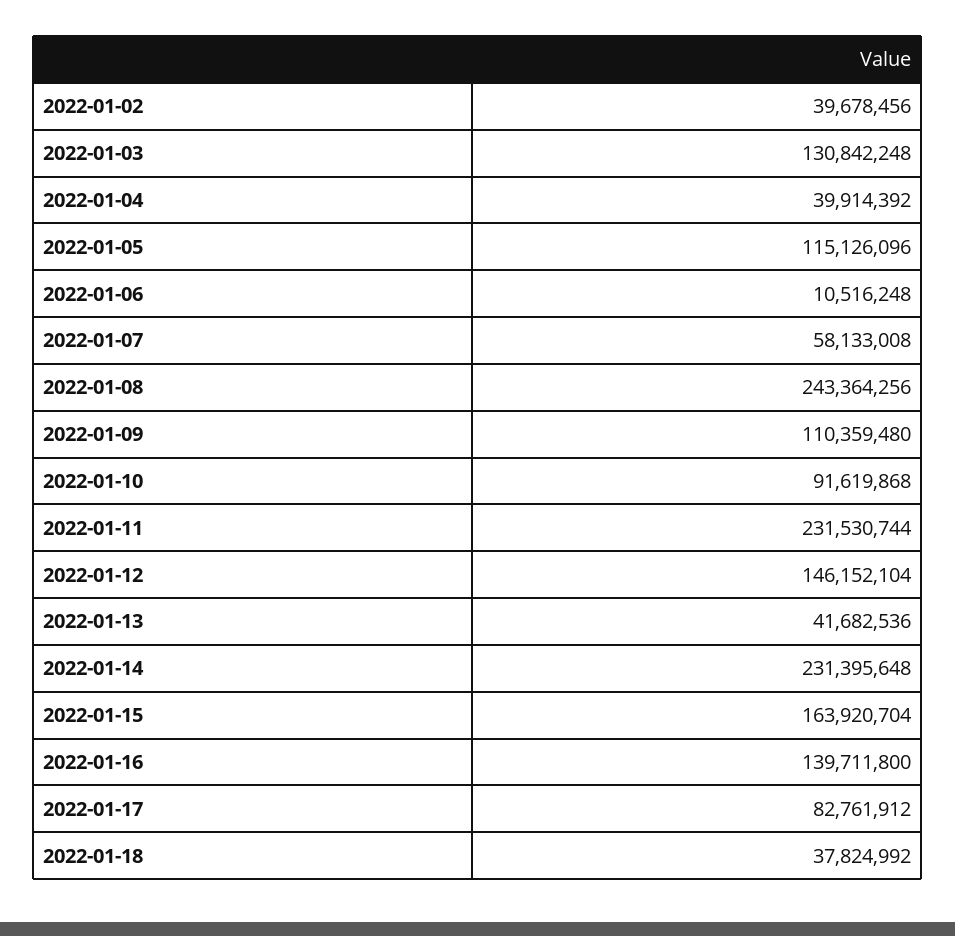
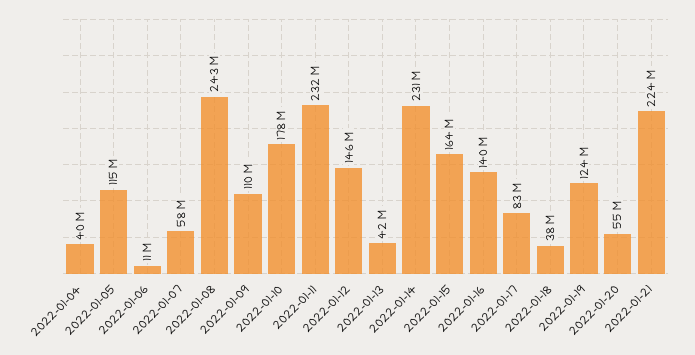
2022-01-02: 39678456 -> none
2022-01-03: 130842248 -> none
2022-01-10: 91619868 -> 178000000
2022-01-19: none -> 124000000
2022-01-20: none -> 55000000
2022-01-21: none -> 224000000

